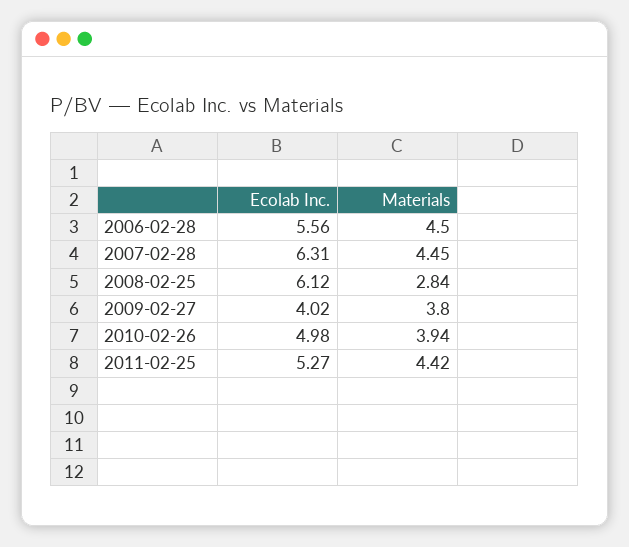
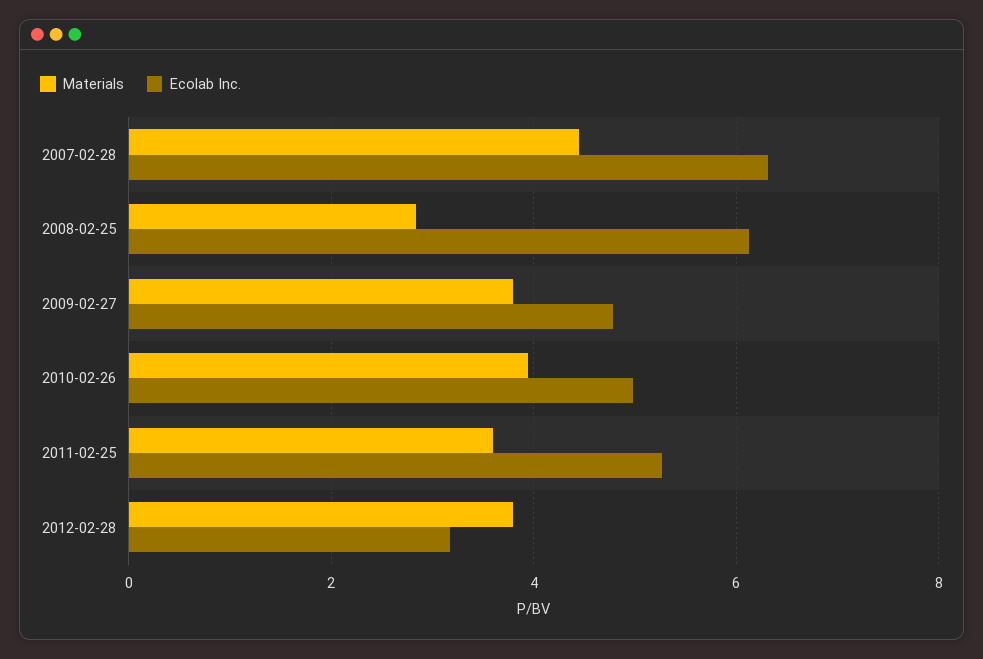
Ecolab Inc., 2006-02-28: 5.56 -> none
Materials, 2006-02-28: 4.5 -> none
Ecolab Inc., 2009-02-27: 4.02 -> 4.8
Materials, 2011-02-25: 4.42 -> 3.6
Materials, 2012-02-28: none -> 3.8
Ecolab Inc., 2012-02-28: none -> 3.2

